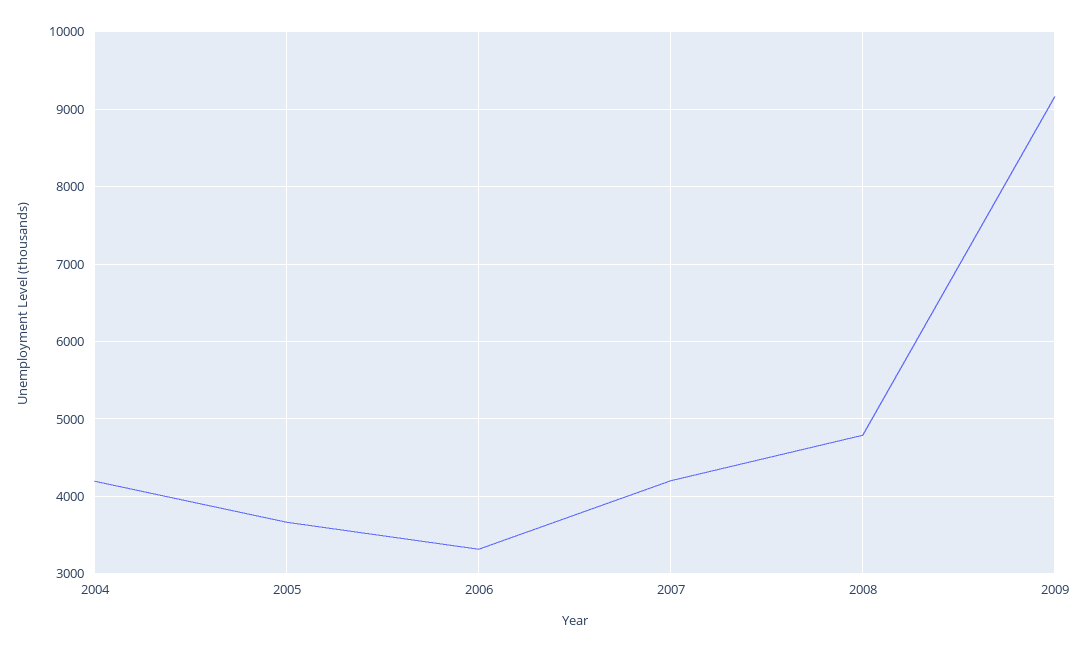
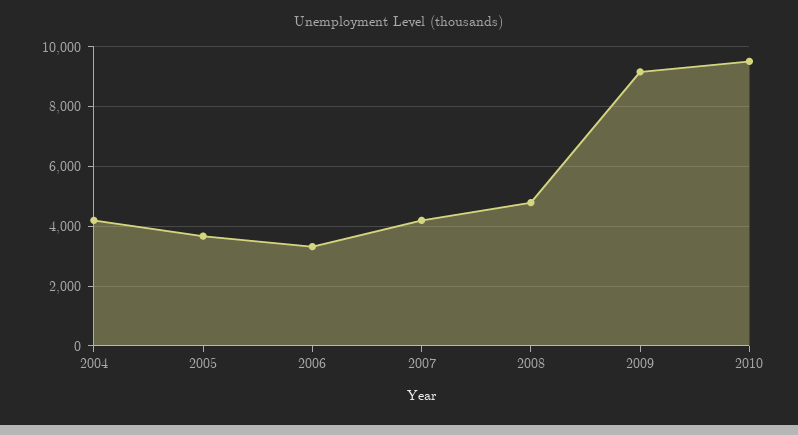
2010: none -> 9500

